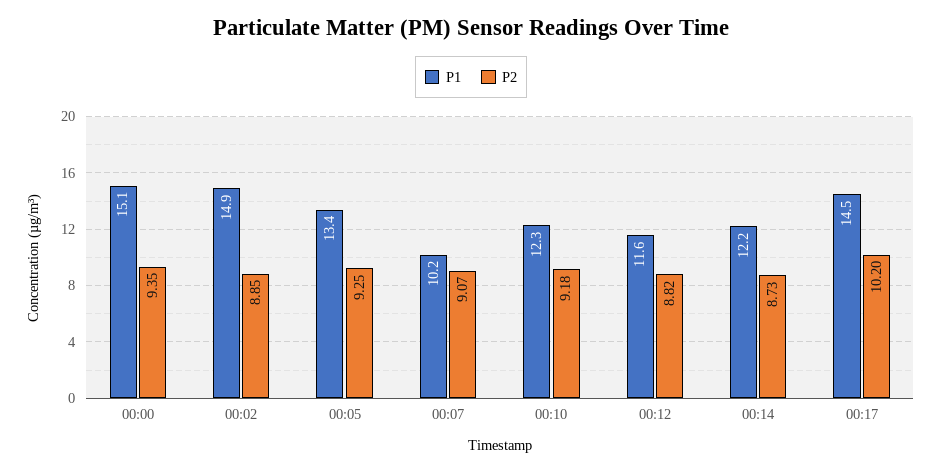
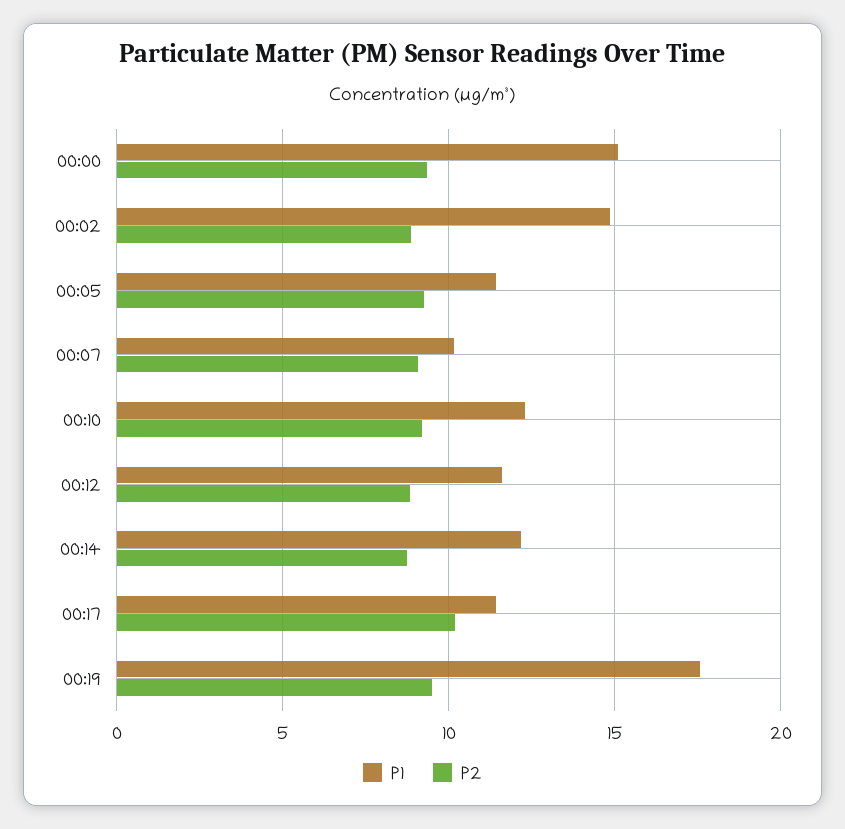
P1, 00:05: 13.4 -> 11.5
P1, 00:17: 14.5 -> 11.5
P1, 00:19: none -> 17.5
P2, 00:19: none -> 9.5

